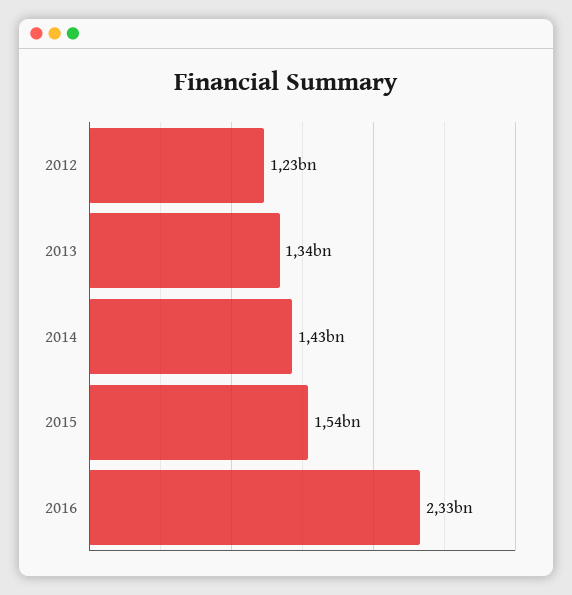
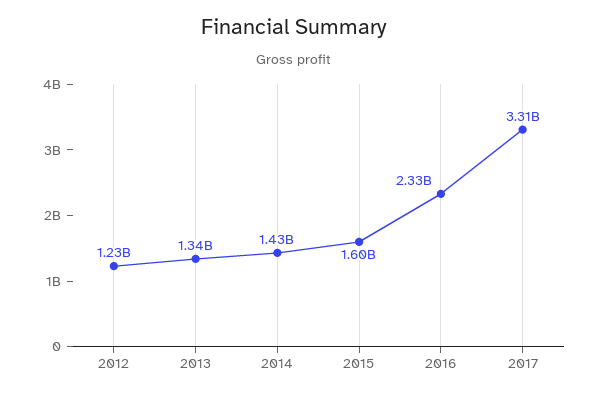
2015: 1540000000 -> 1600000000
2017: none -> 3310000000

